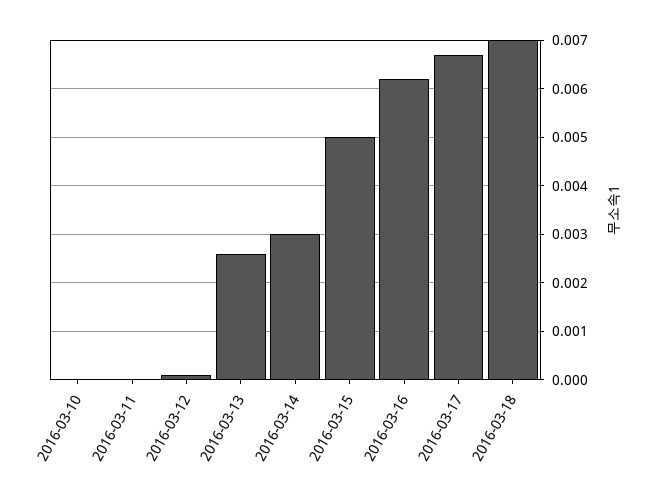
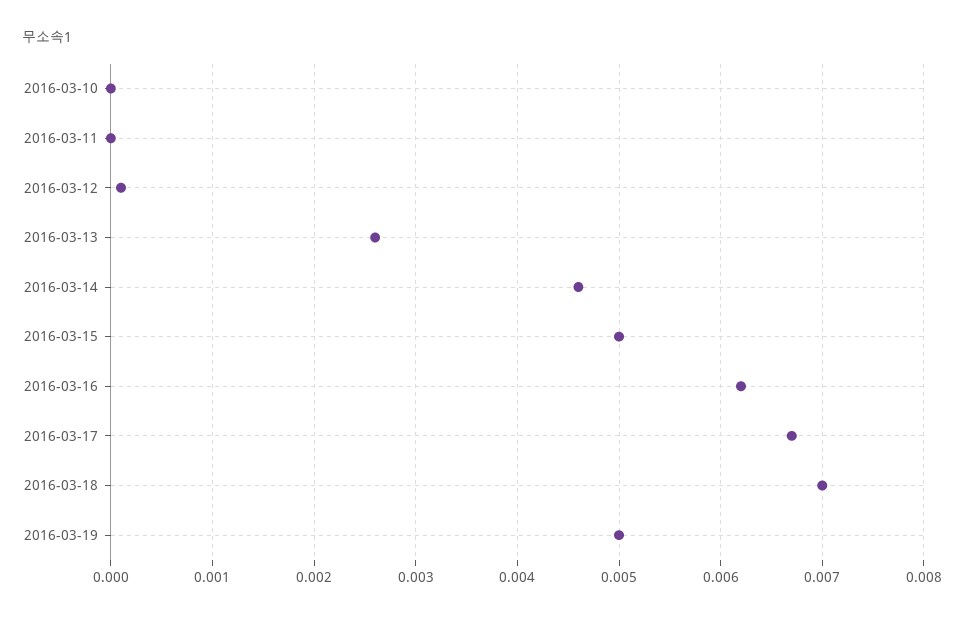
2016-03-14: 0.003 -> 0.0046
2016-03-19: none -> 0.005

